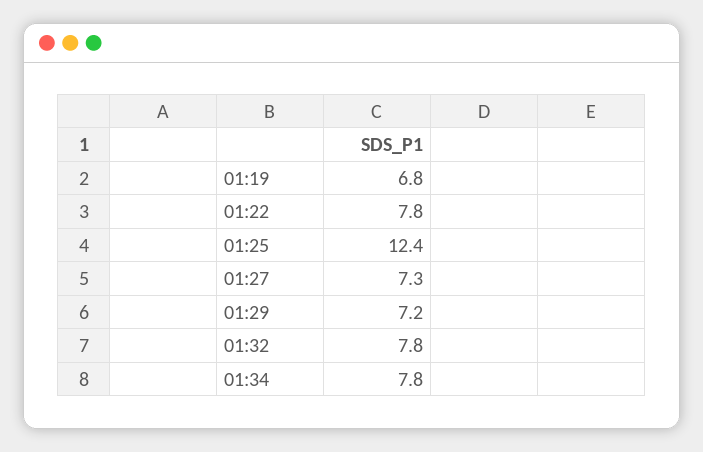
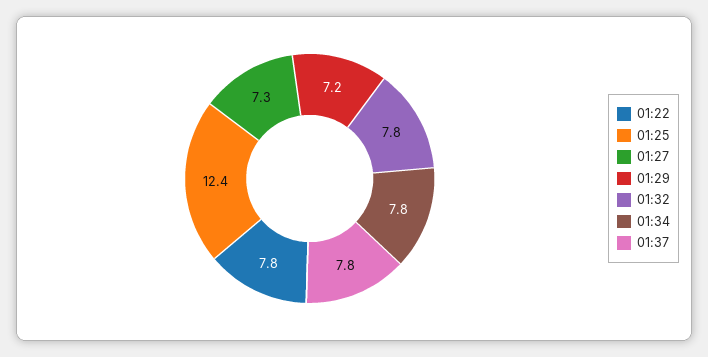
01:19: 6.8 -> none
01:37: none -> 7.8

